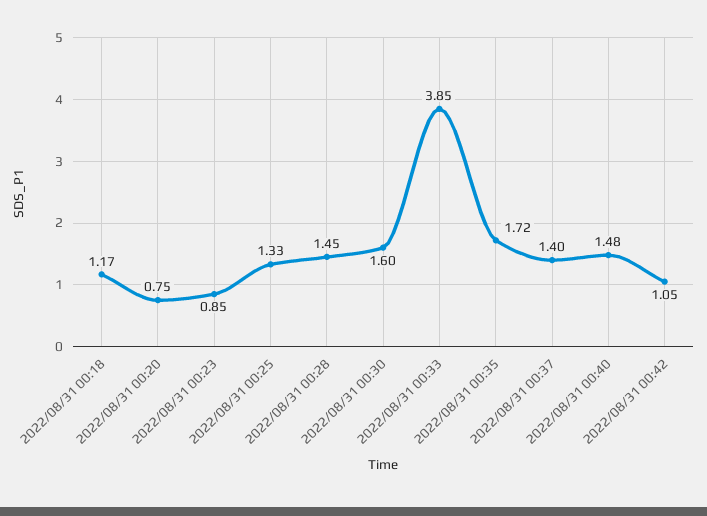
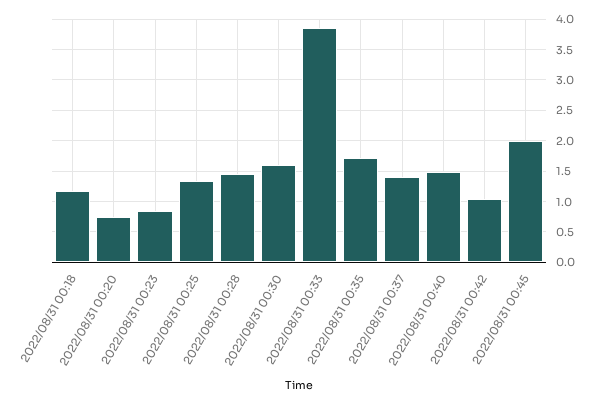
2022/08/31 00:45: none -> 2

